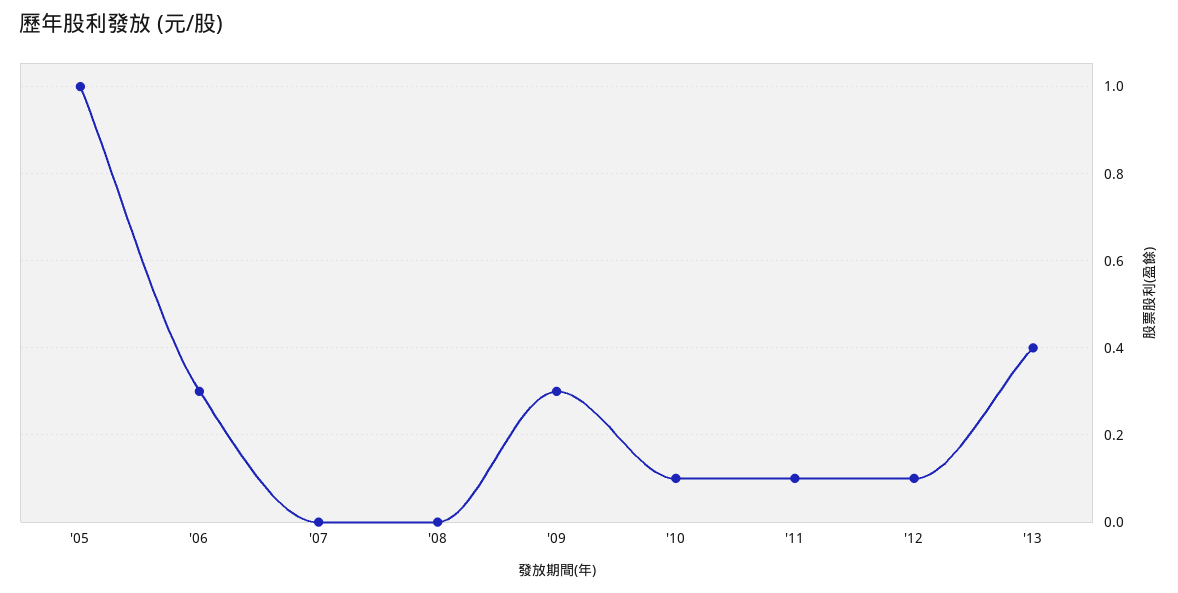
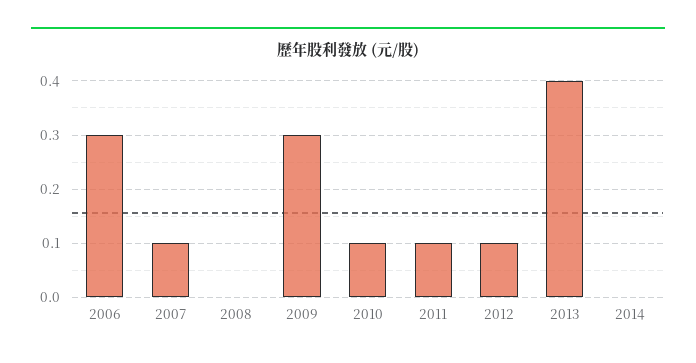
'05: 1 -> none
'07: 0 -> 0.1
2014: none -> 0

